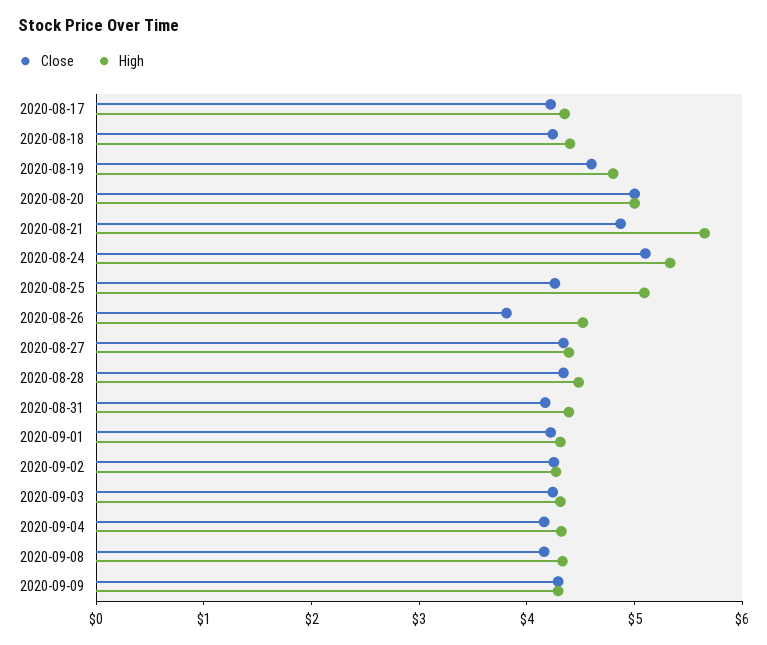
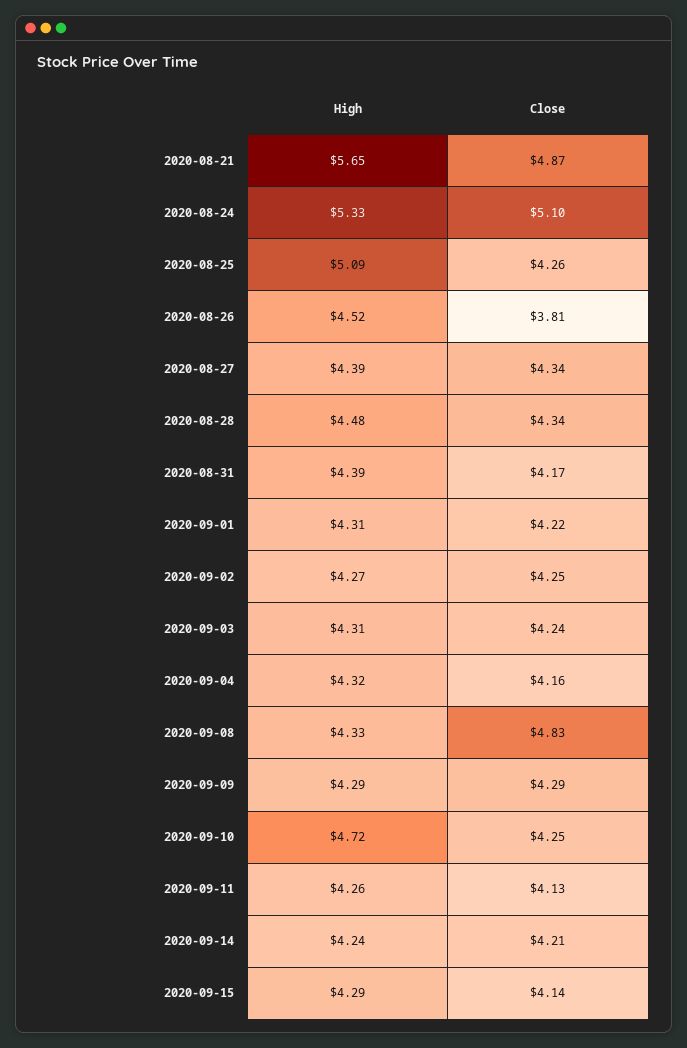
Close, 2020-08-17: 4.2 -> none
High, 2020-08-17: 4.4 -> none
Close, 2020-08-18: 4.2 -> none
High, 2020-08-18: 4.4 -> none
Close, 2020-08-19: 4.6 -> none
High, 2020-08-19: 4.8 -> none
Close, 2020-08-20: 5 -> none
High, 2020-08-20: 5 -> none
Close, 2020-09-08: 4.2 -> 4.83
High, 2020-09-10: none -> 4.72
Close, 2020-09-10: none -> 4.25
High, 2020-09-11: none -> 4.26
Close, 2020-09-11: none -> 4.13
High, 2020-09-14: none -> 4.24
Close, 2020-09-14: none -> 4.21
High, 2020-09-15: none -> 4.29
Close, 2020-09-15: none -> 4.14

